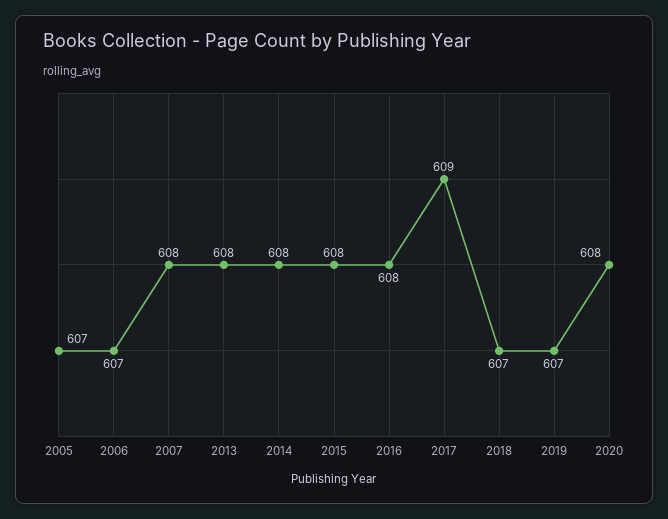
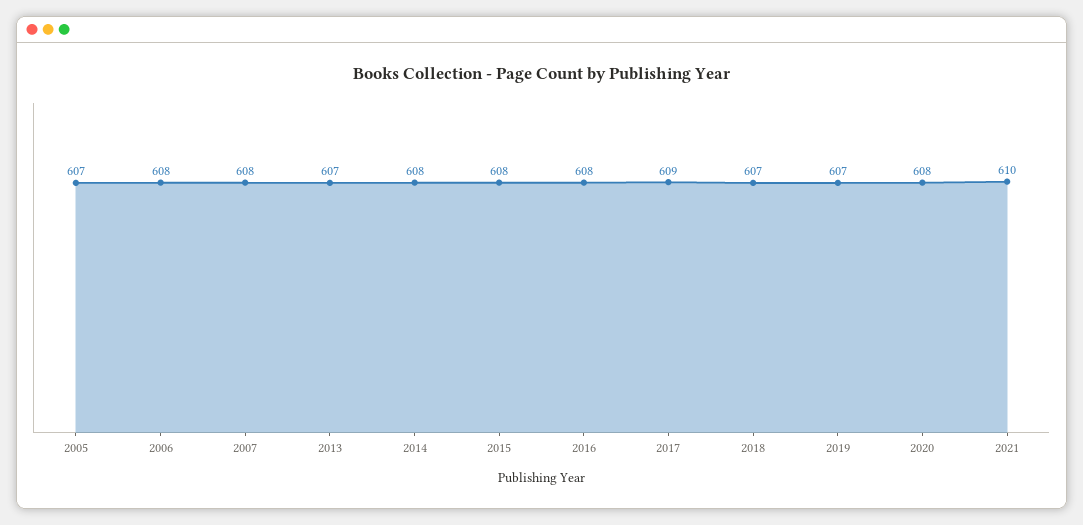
2006: 607 -> 608
2013: 608 -> 607
2021: none -> 610

